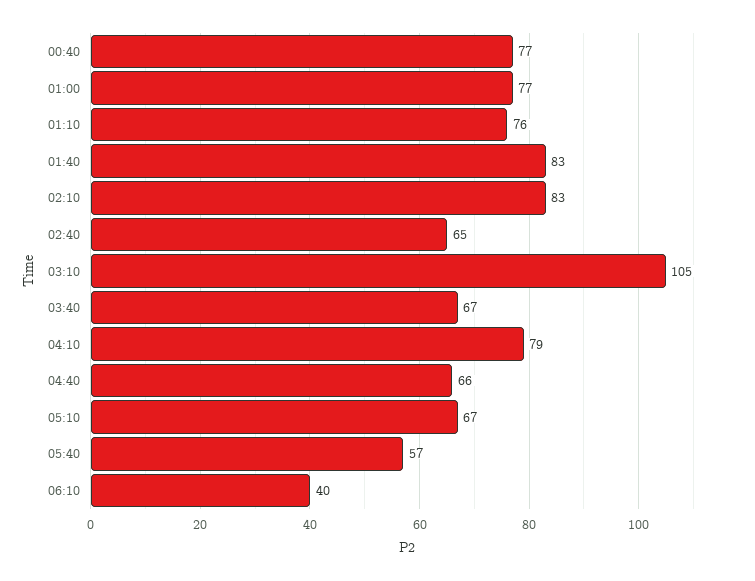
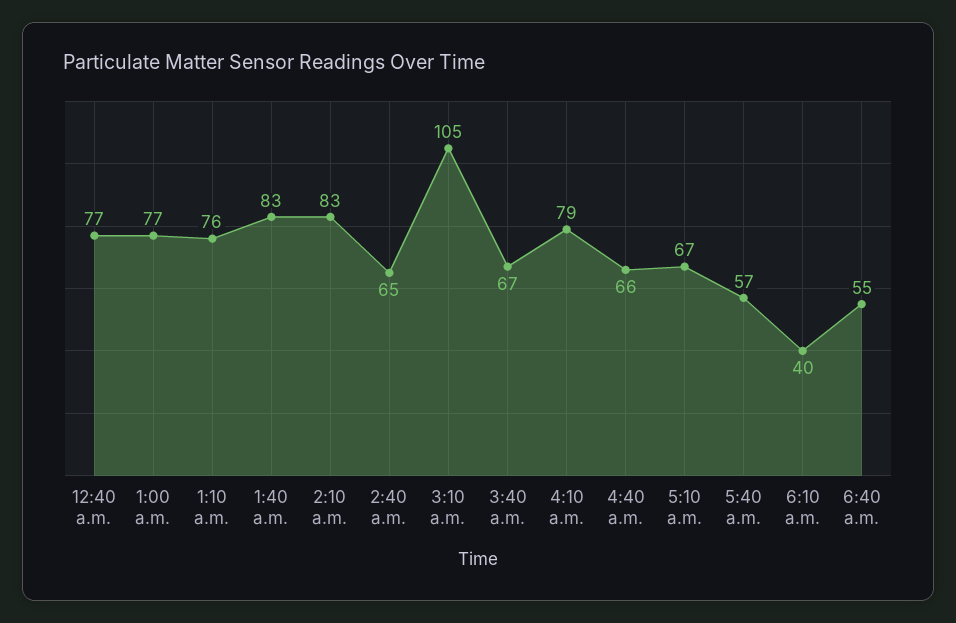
6:40 a.m.: none -> 55

